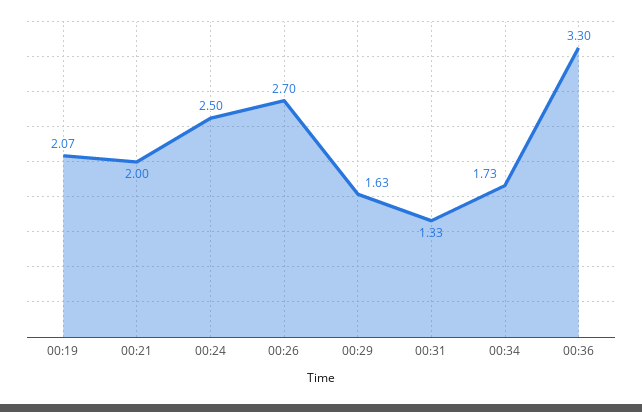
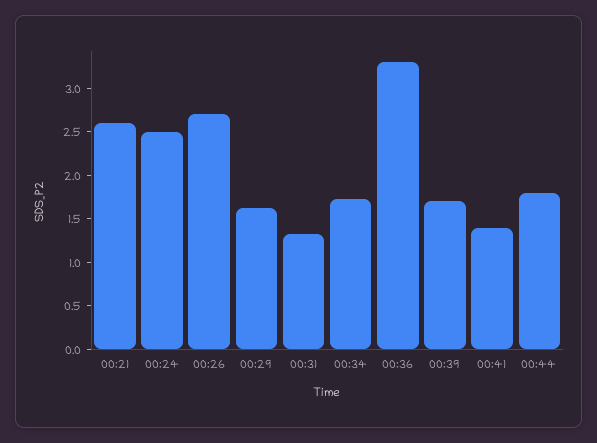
00:19: 2.07 -> none
00:21: 2 -> 2.6
00:39: none -> 1.7
00:41: none -> 1.4
00:44: none -> 1.8

